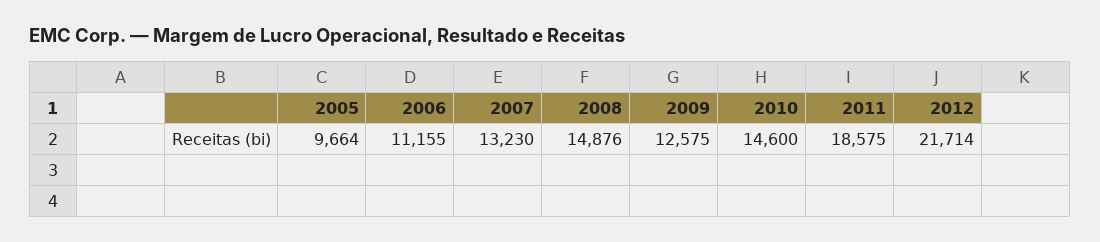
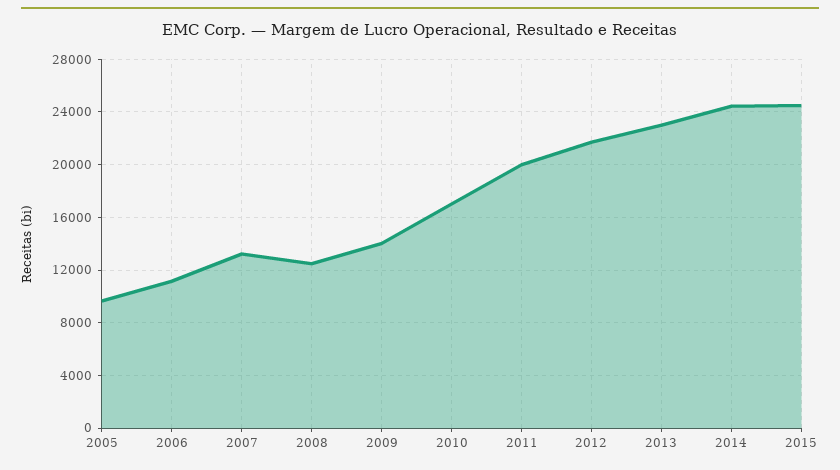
2008: 14876 -> 12500
2009: 12575 -> 14000
2010: 14600 -> 17000
2011: 18575 -> 20000
2013: none -> 23000
2014: none -> 24500
2015: none -> 24500

